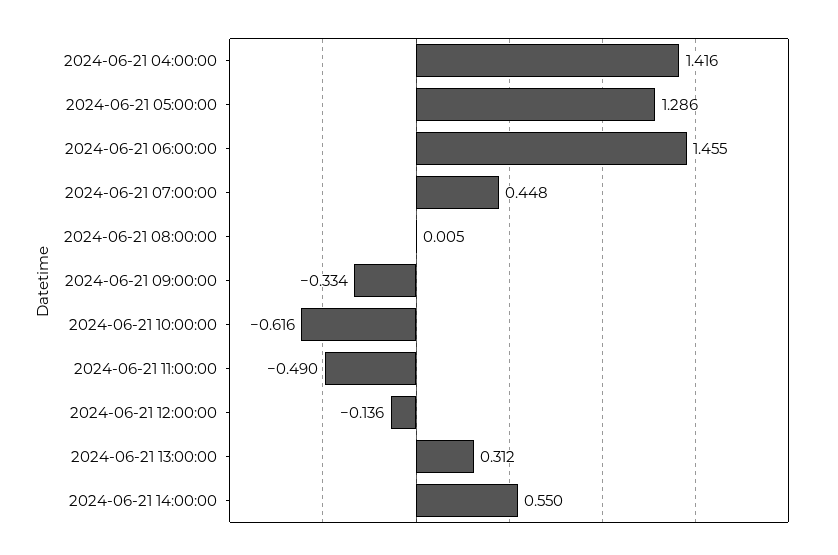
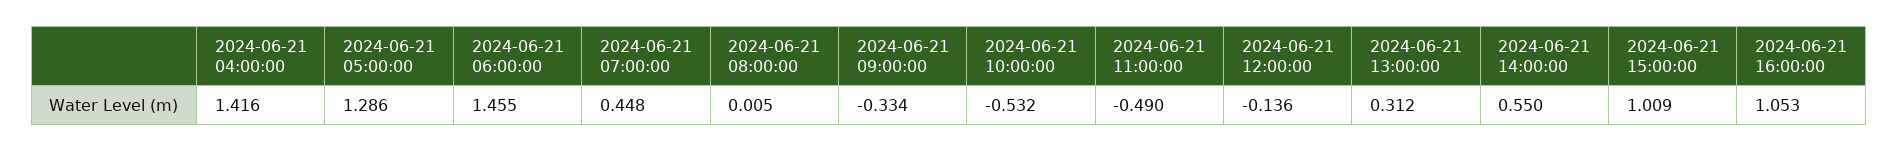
2024-06-21 10:00:00: -0.616 -> -0.532
2024-06-21 15:00:00: none -> 1.009
2024-06-21 16:00:00: none -> 1.053

